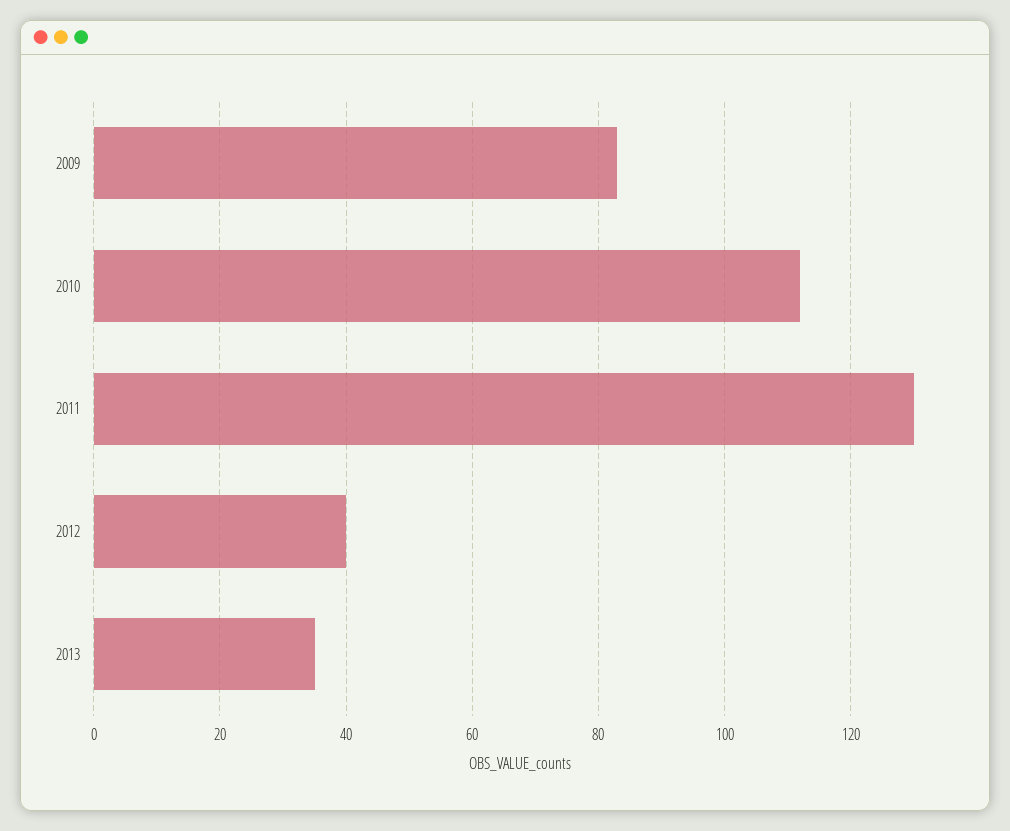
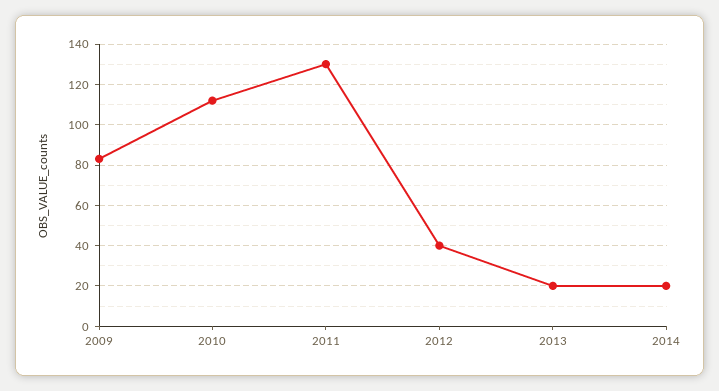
2013: 35 -> 20
2014: none -> 20

